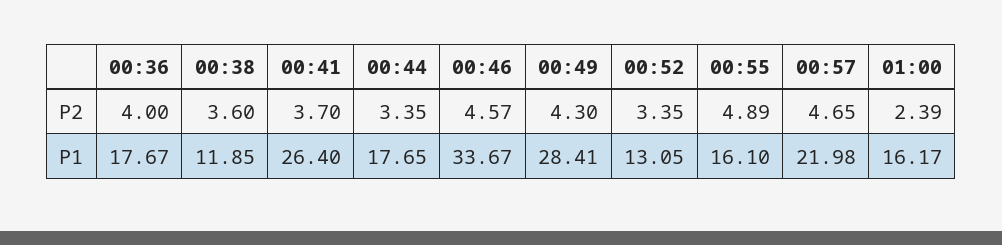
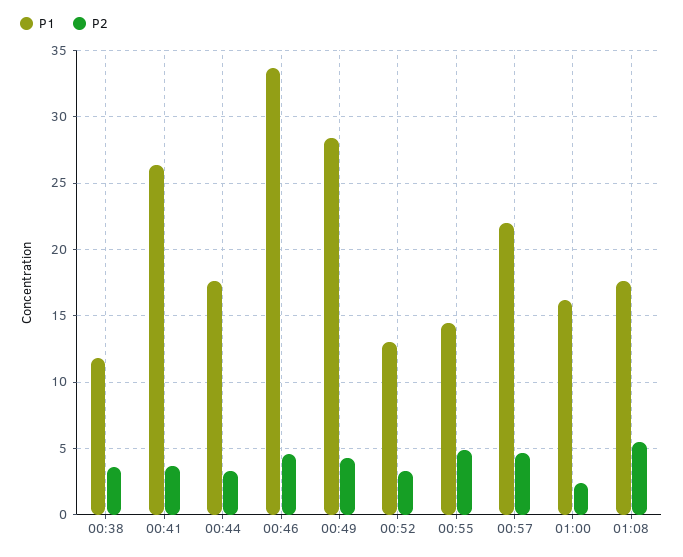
P2, 00:36: 4 -> none
P1, 00:36: 17.67 -> none
P1, 00:55: 16.1 -> 14.5
P1, 01:08: none -> 17.5
P2, 01:08: none -> 5.5

